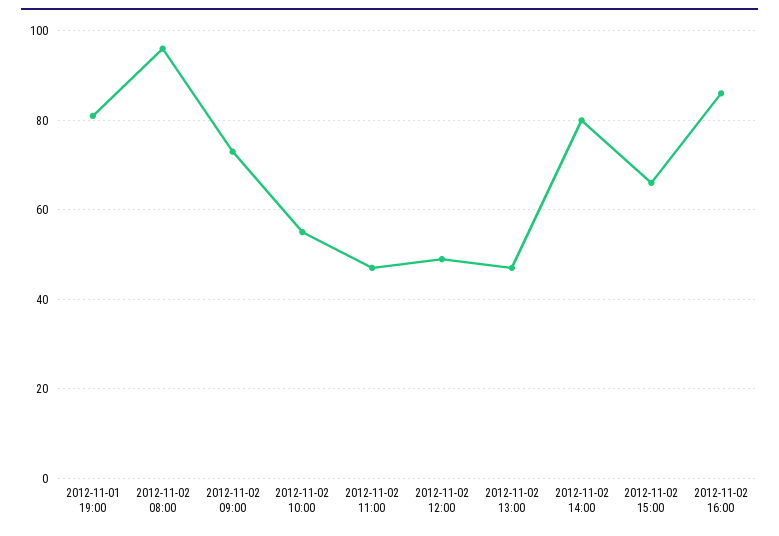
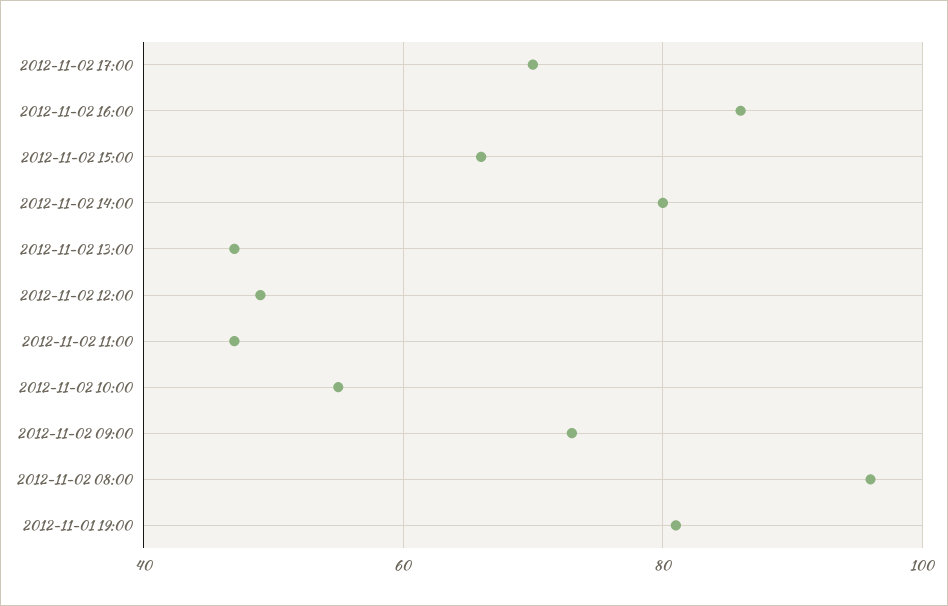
2012-11-02 17:00: none -> 70

